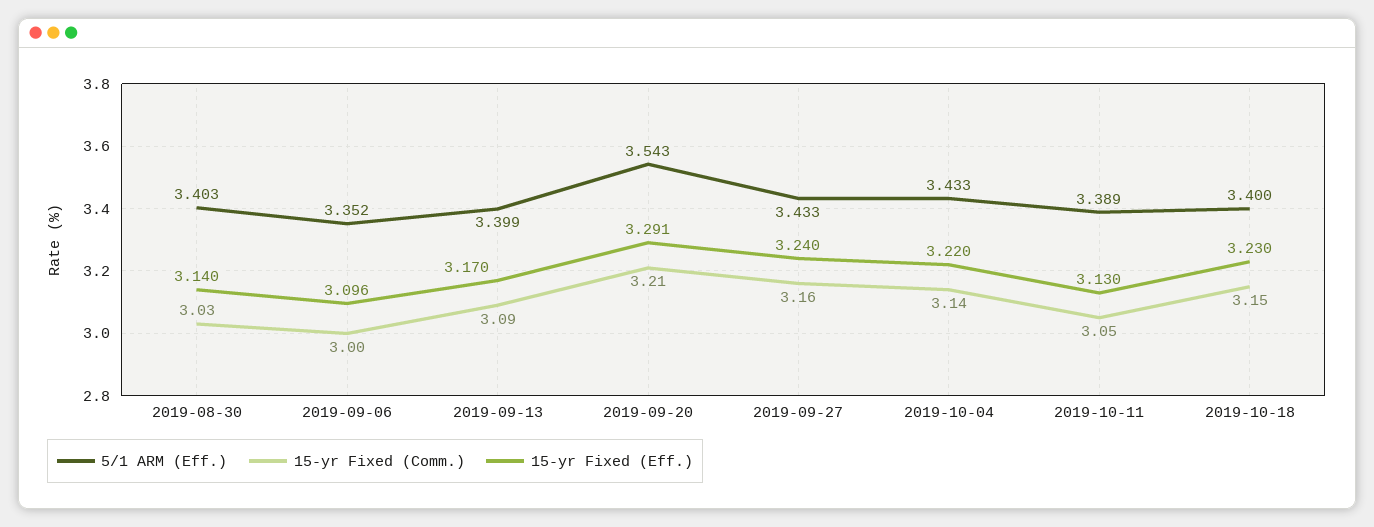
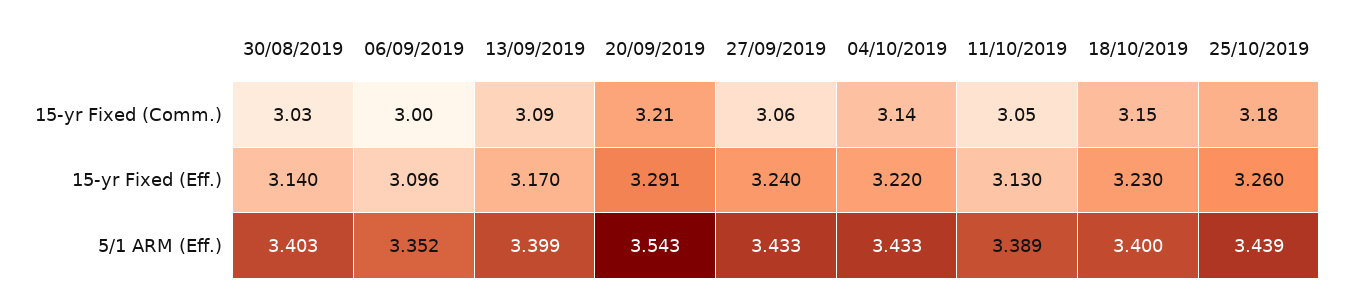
15-yr Fixed (Comm.), 2019-09-27: 3.16 -> 3.06
15-yr Fixed (Comm.), 25/10/2019: none -> 3.18
15-yr Fixed (Eff.), 25/10/2019: none -> 3.26
5/1 ARM (Eff.), 25/10/2019: none -> 3.439

